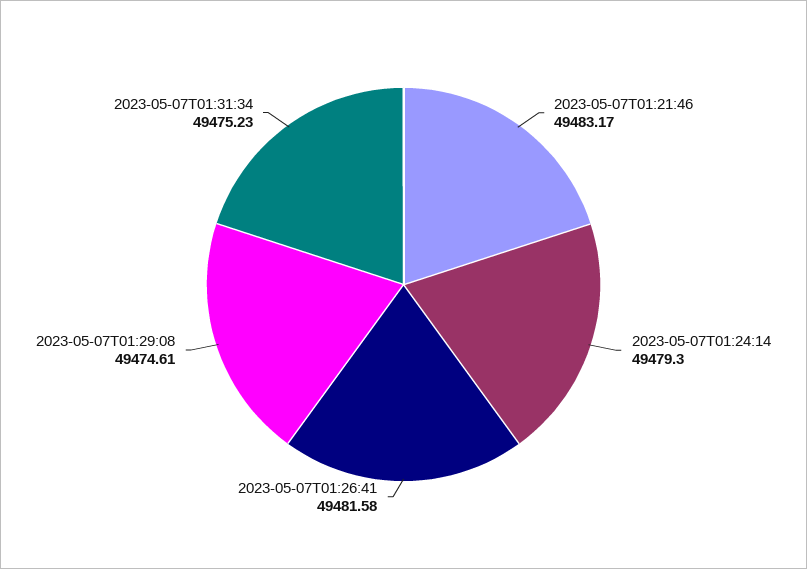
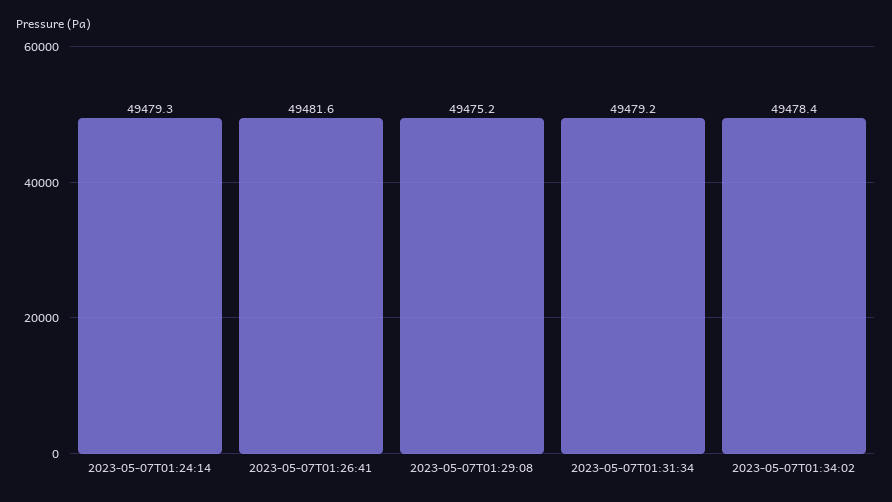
2023-05-07T01:21:46: 49483.17 -> none
2023-05-07T01:29:08: 49474.61 -> 49475.2
2023-05-07T01:31:34: 49475.23 -> 49479.2
2023-05-07T01:34:02: none -> 49478.4

